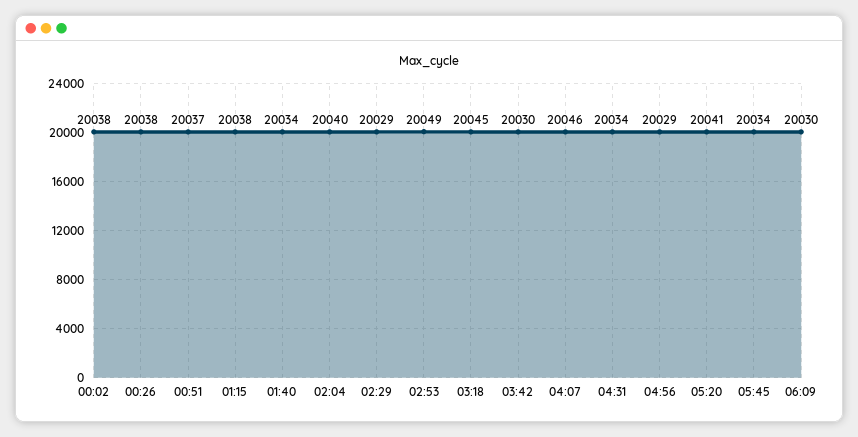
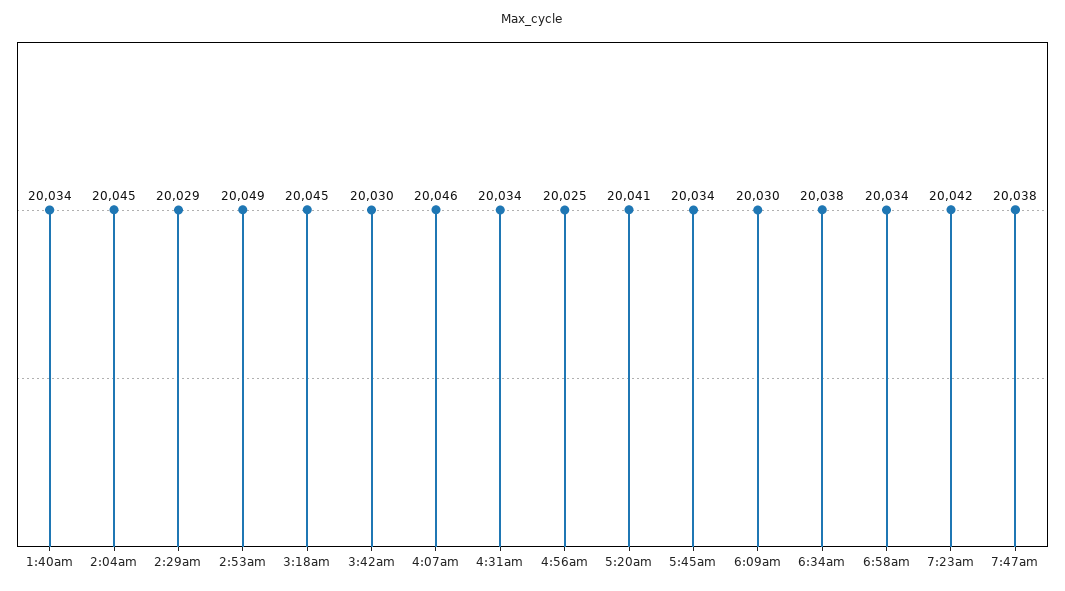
00:02: 20038 -> none
00:26: 20038 -> none
00:51: 20037 -> none
01:15: 20038 -> none
02:04: 20040 -> 20045
04:56: 20029 -> 20025
6:34am: none -> 20038
6:58am: none -> 20034
7:23am: none -> 20042
7:47am: none -> 20038

